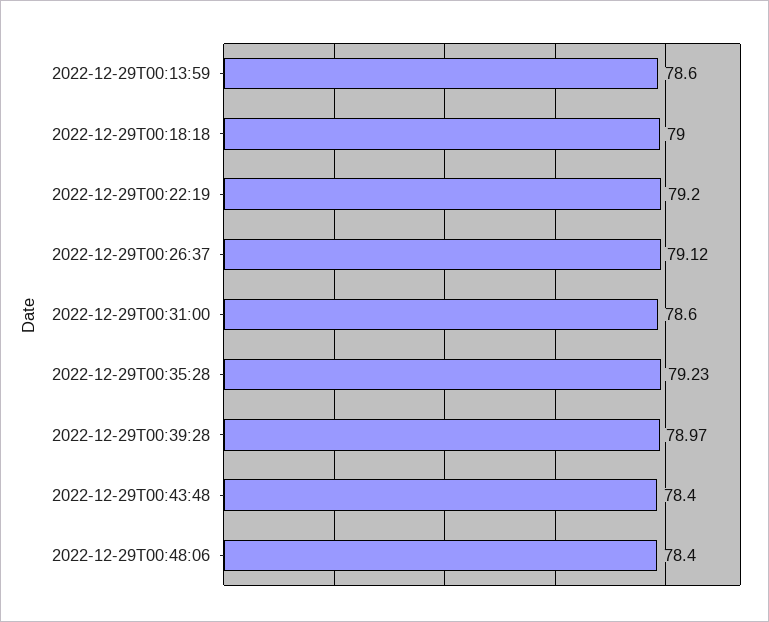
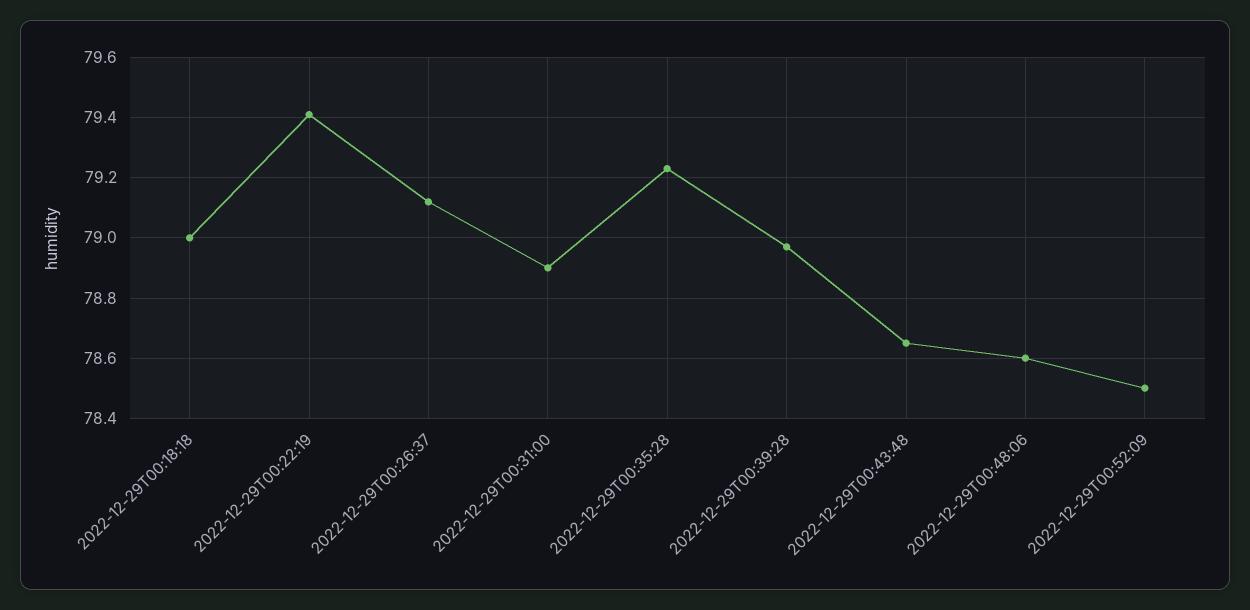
2022-12-29T00:13:59: 78.6 -> none
2022-12-29T00:22:19: 79.2 -> 79.4
2022-12-29T00:31:00: 78.6 -> 78.9
2022-12-29T00:43:48: 78.4 -> 78.65
2022-12-29T00:48:06: 78.4 -> 78.6
2022-12-29T00:52:09: none -> 78.5

